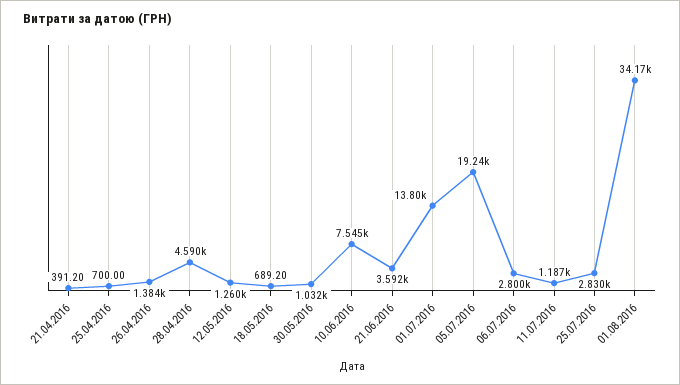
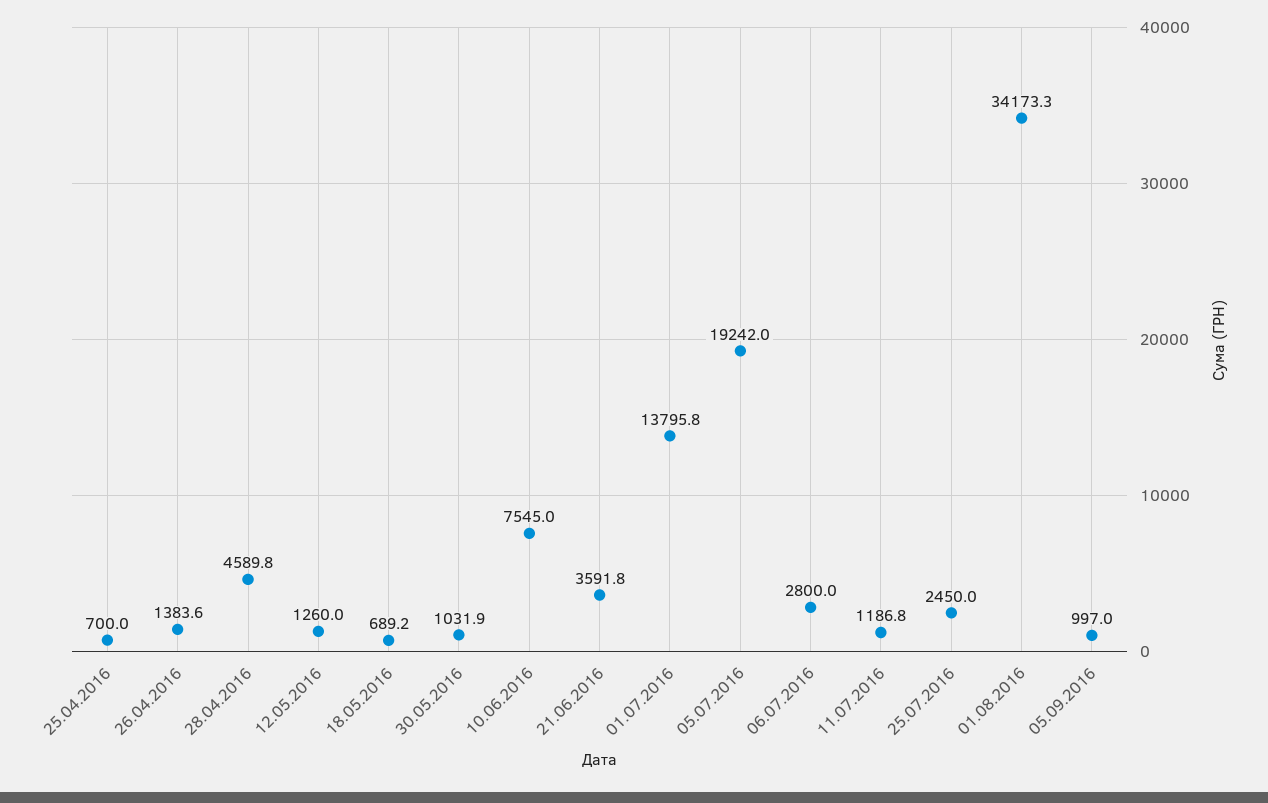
21.04.2016: 391.2 -> none
25.07.2016: 2830 -> 2450
05.09.2016: none -> 997

